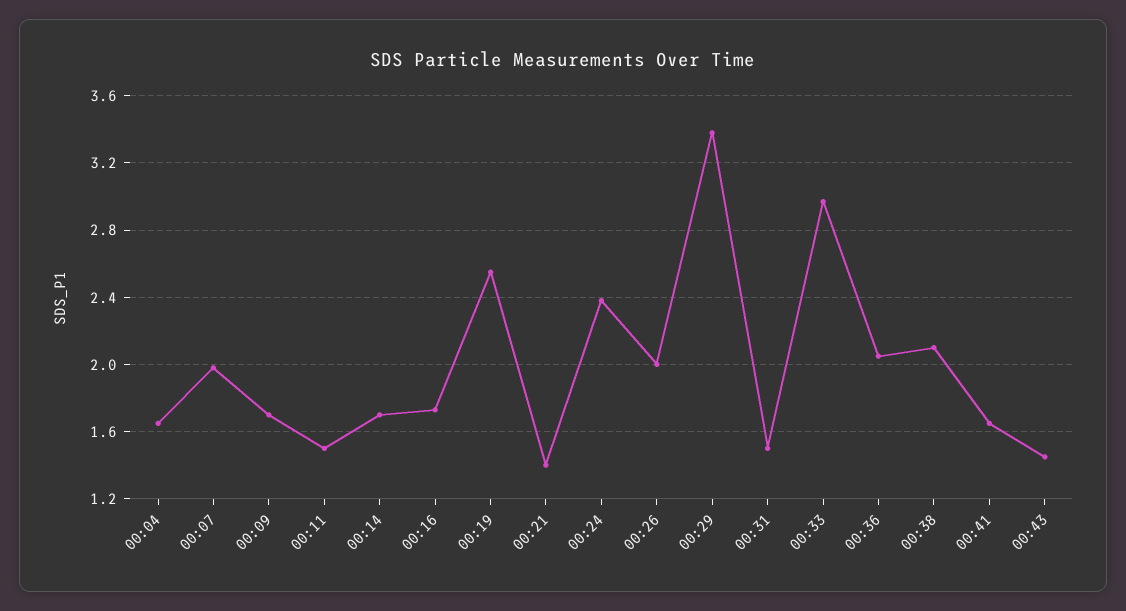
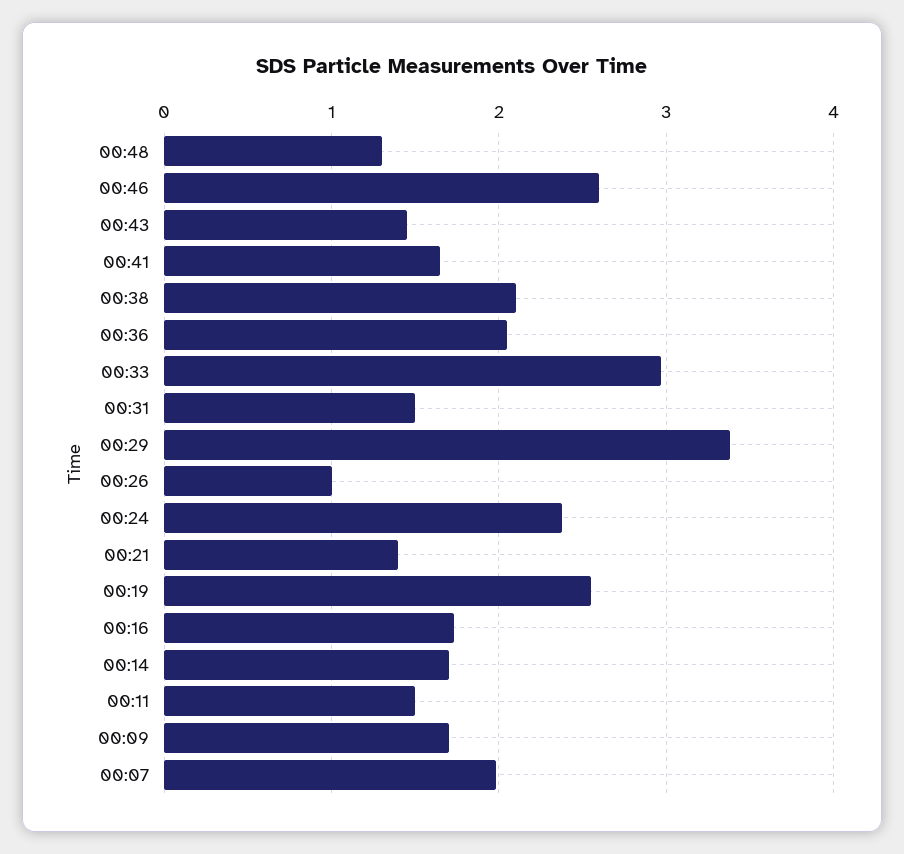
00:04: 1.65 -> none
00:26: 2 -> 1
00:48: none -> 1.3
00:46: none -> 2.6

